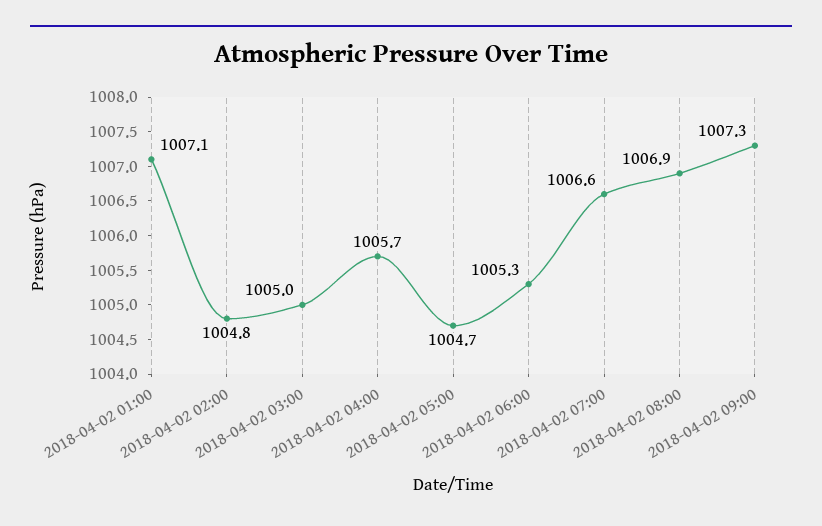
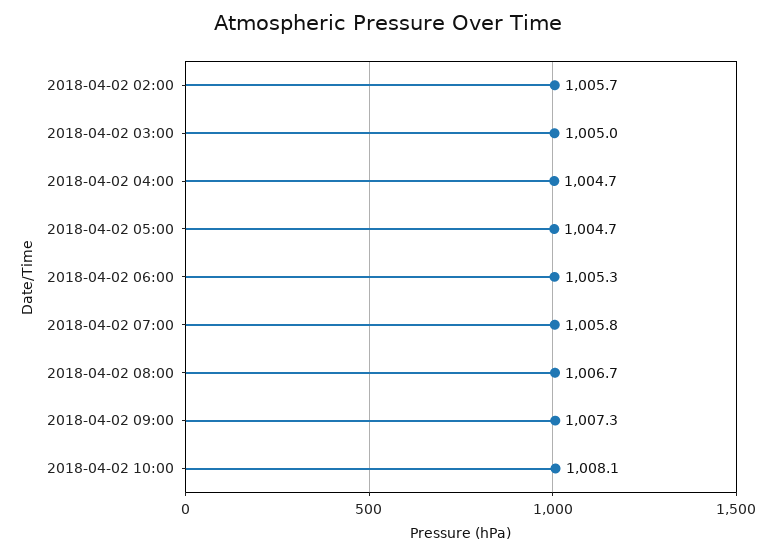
2018-04-02 01:00: 1007.1 -> none
2018-04-02 02:00: 1004.8 -> 1005.7
2018-04-02 04:00: 1005.7 -> 1004.7
2018-04-02 07:00: 1006.6 -> 1005.8
2018-04-02 08:00: 1006.9 -> 1006.7
2018-04-02 10:00: none -> 1008.1

